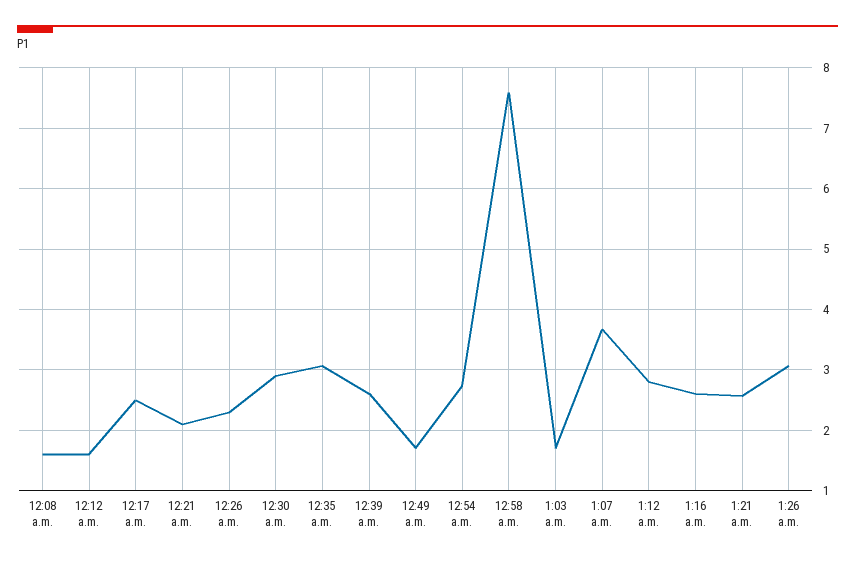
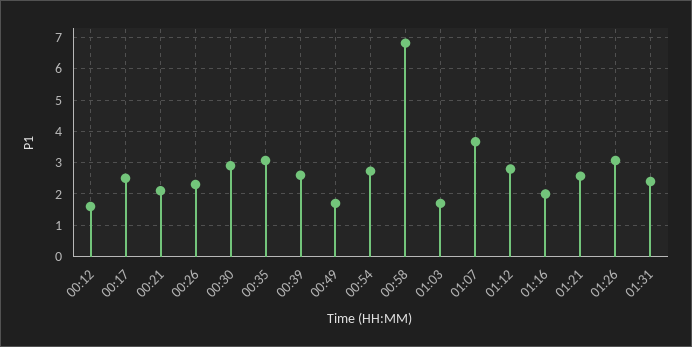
12:08 a.m.: 1.6 -> none
12:58 a.m.: 7.6 -> 6.8
1:16 a.m.: 2.6 -> 2
01:31: none -> 2.4

